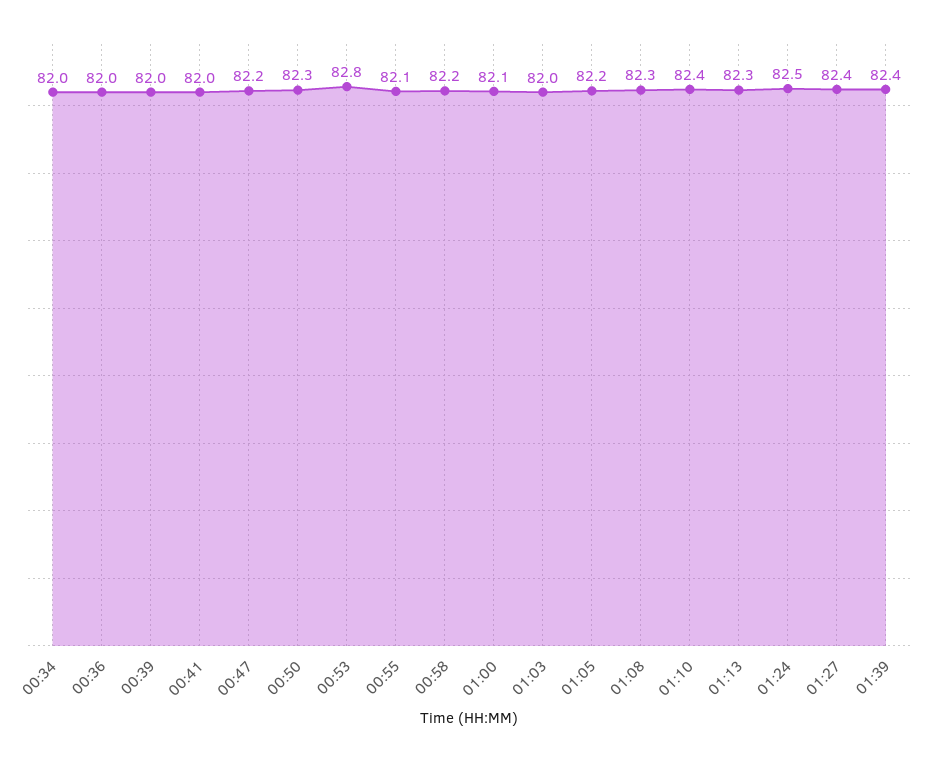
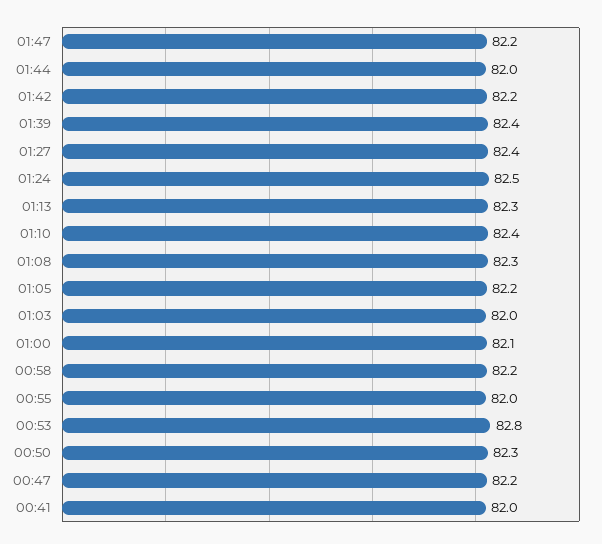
00:34: 82 -> none
00:36: 82 -> none
00:39: 82 -> none
00:55: 82.1 -> 82
01:47: none -> 82.2
01:44: none -> 82
01:42: none -> 82.2

